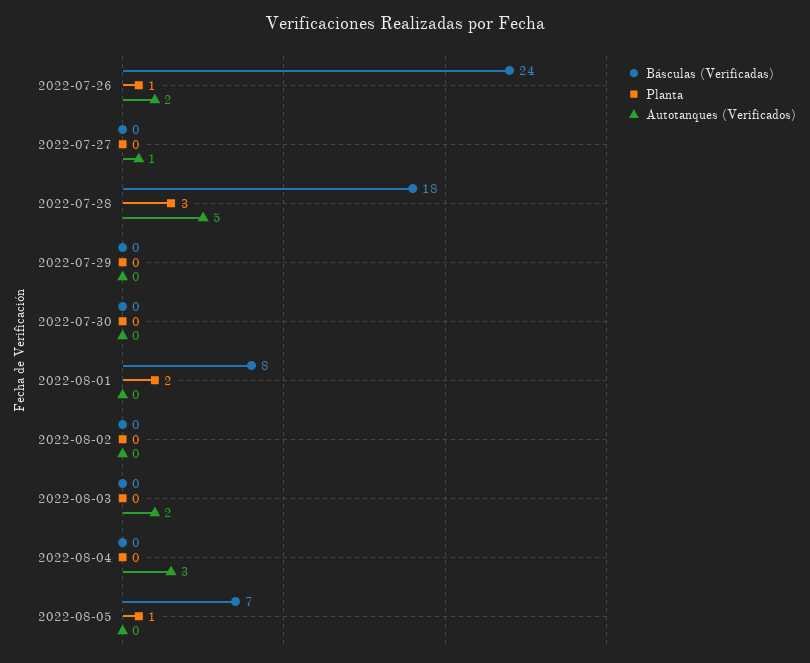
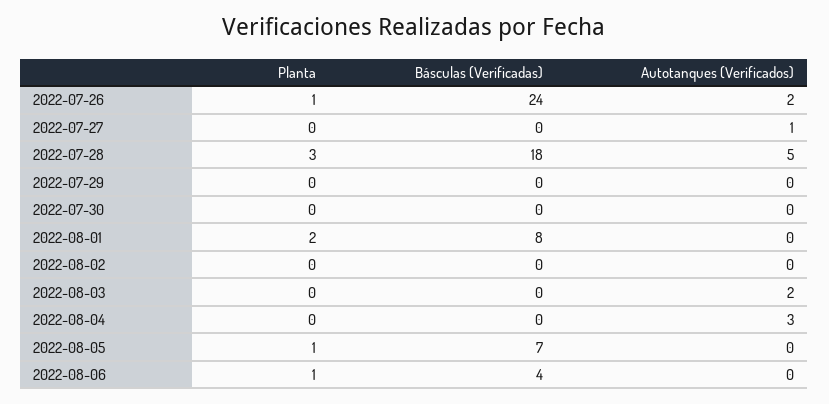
Planta, 2022-08-06: none -> 1
Básculas (Verificadas), 2022-08-06: none -> 4
Autotanques (Verificados), 2022-08-06: none -> 0

